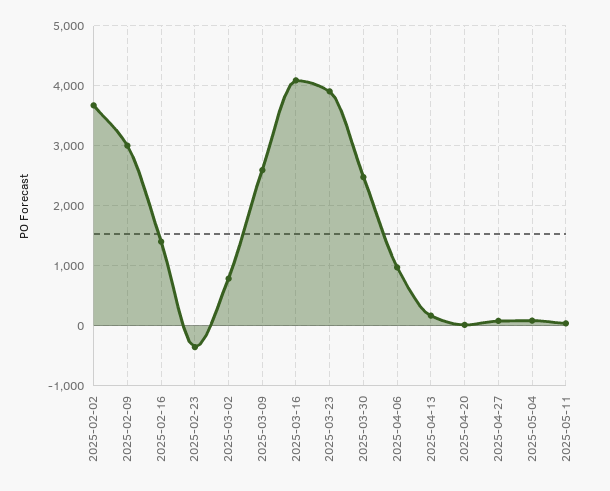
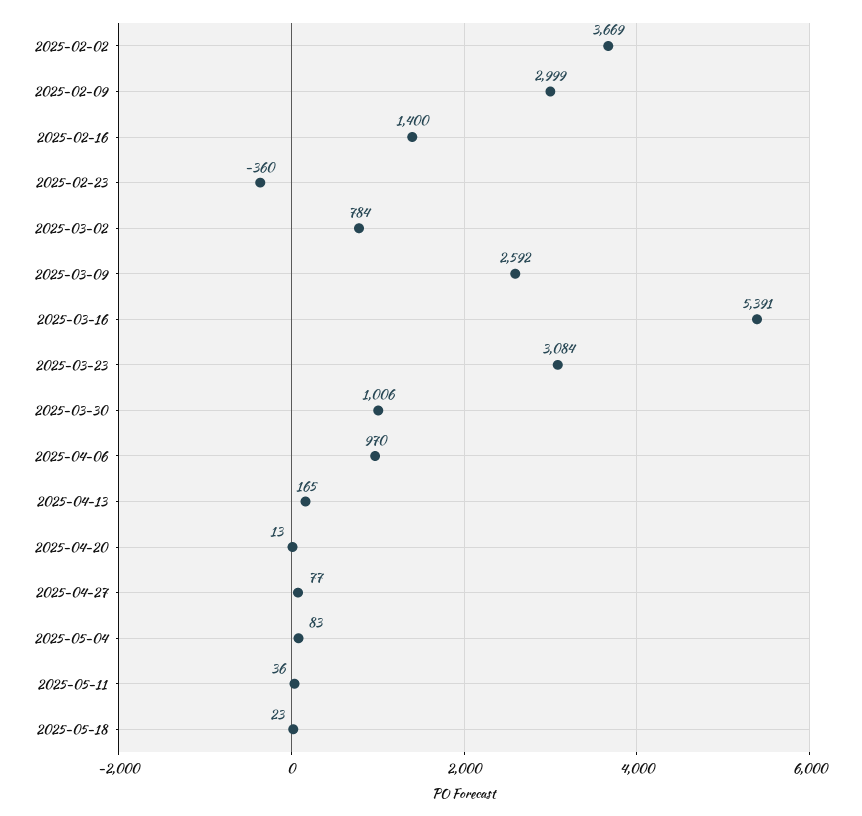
2025-03-16: 4100 -> 5391
2025-03-23: 3900 -> 3084
2025-03-30: 2500 -> 1006
2025-05-18: none -> 23

